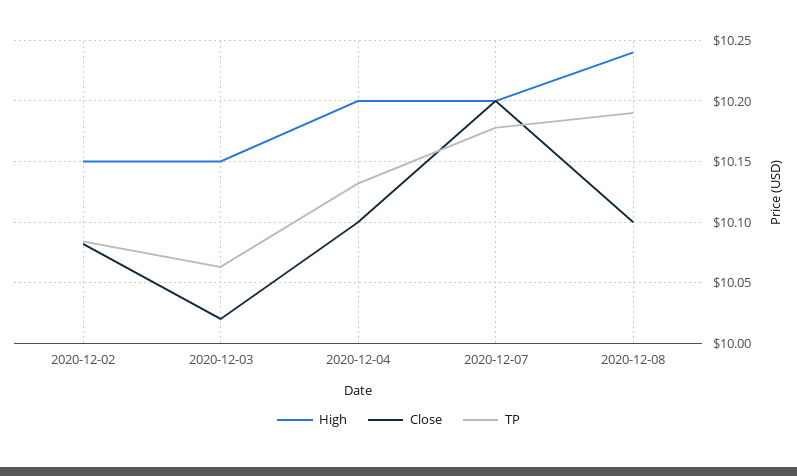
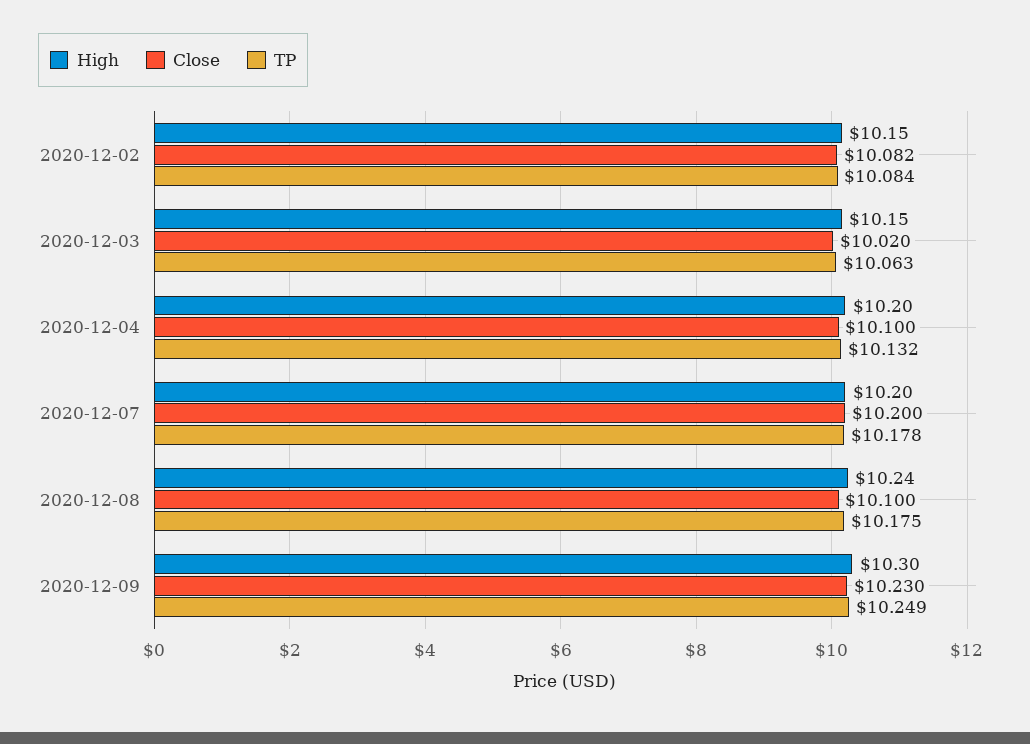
TP, 2020-12-08: 10.19 -> 10.175
High, 2020-12-09: none -> 10.3
Close, 2020-12-09: none -> 10.23
TP, 2020-12-09: none -> 10.249

